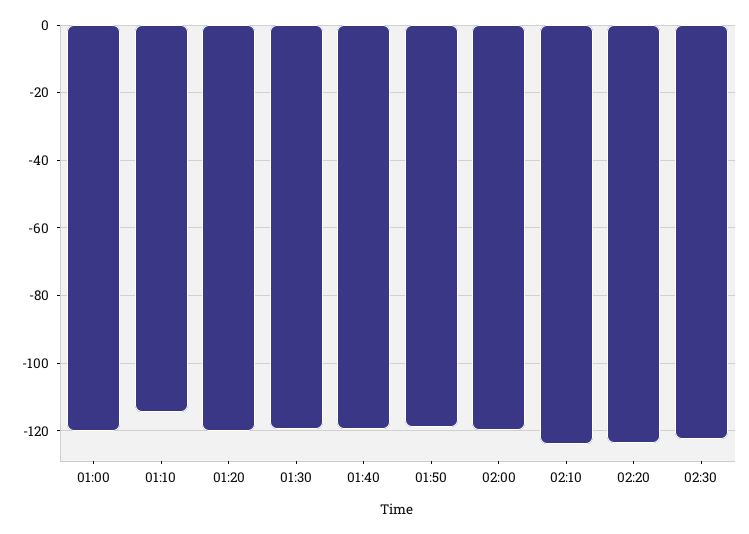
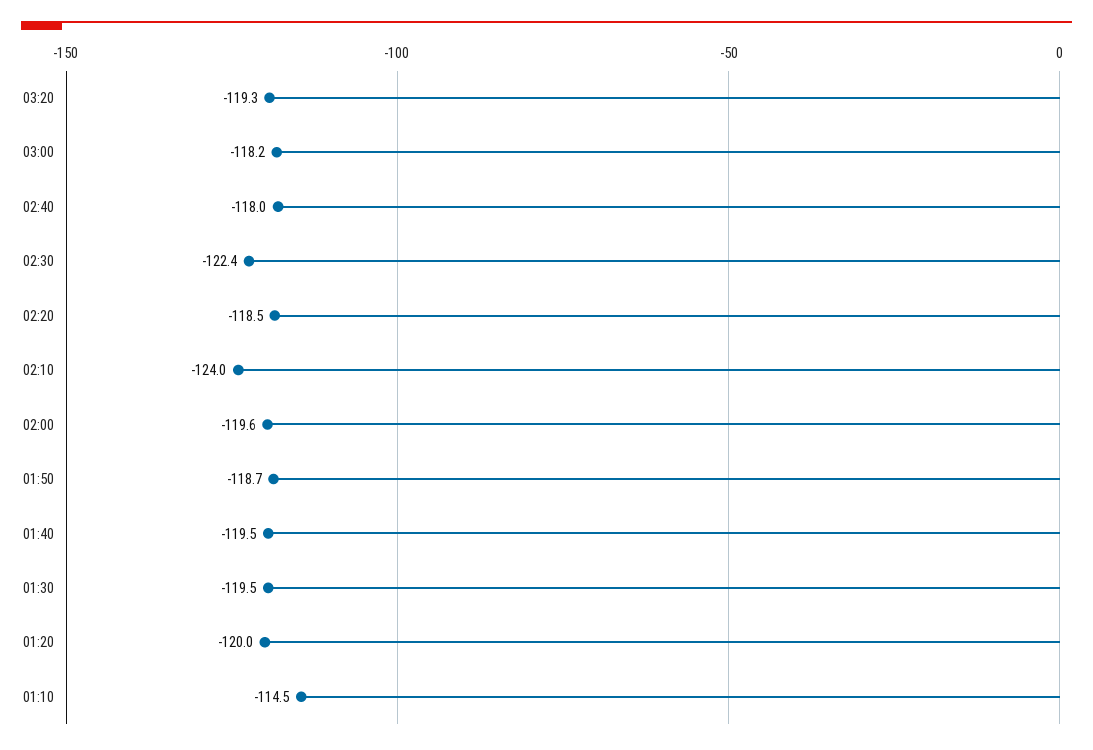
01:00: -120 -> none
02:20: -124 -> -118.5
03:20: none -> -119.3
03:00: none -> -118.2
02:40: none -> -118

